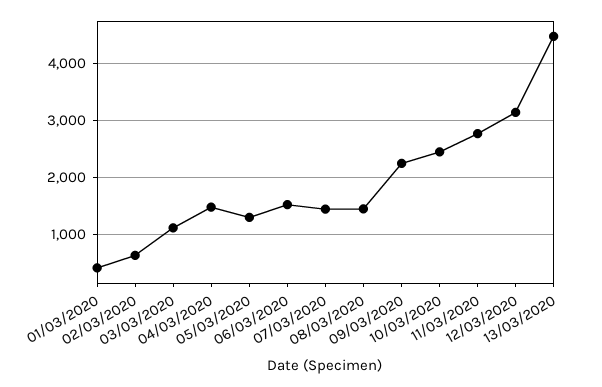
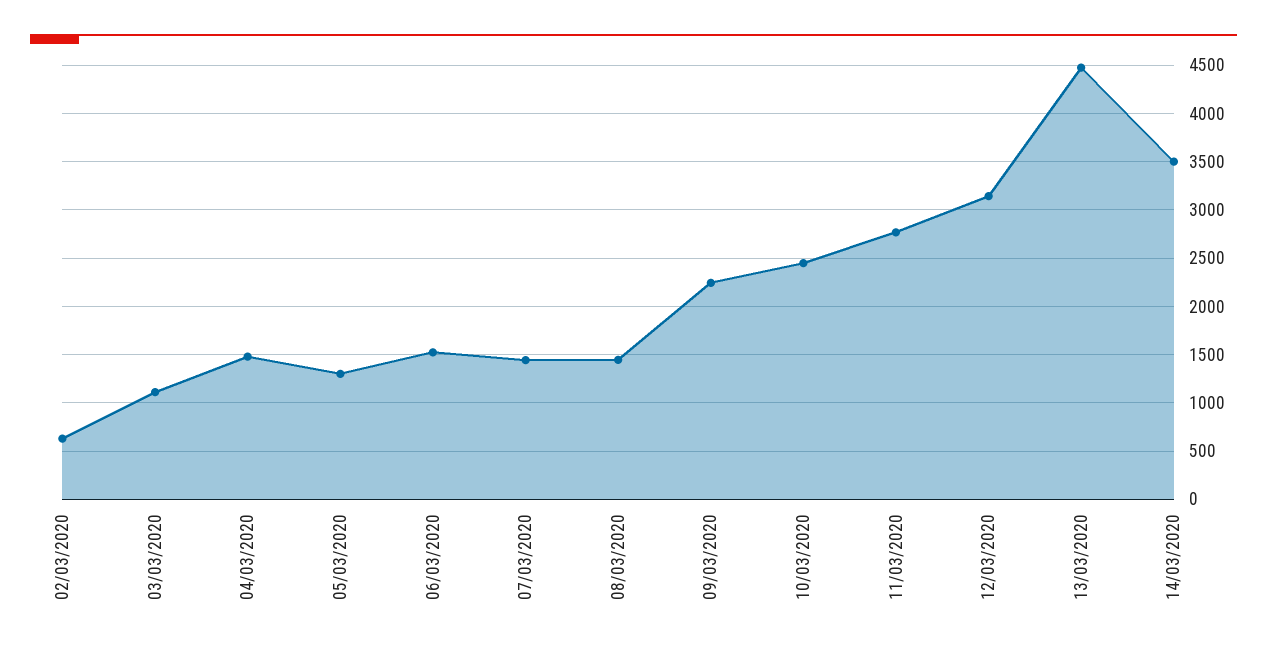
01/03/2020: 400 -> none
14/03/2020: none -> 3500

